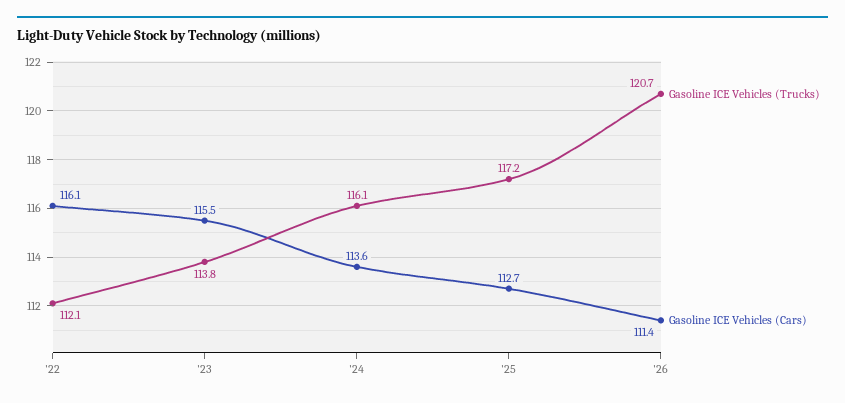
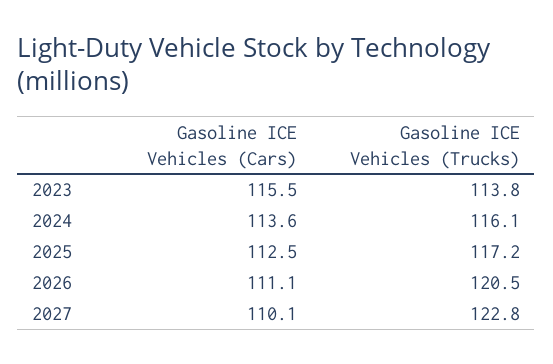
Gasoline ICE Vehicles (Trucks), '22: 112.1 -> none
Gasoline ICE Vehicles (Cars), '22: 116.1 -> none
Gasoline ICE Vehicles (Cars), '25: 112.7 -> 112.5
Gasoline ICE Vehicles (Trucks), '26: 120.7 -> 120.5
Gasoline ICE Vehicles (Cars), '26: 111.4 -> 111.1
Gasoline ICE Vehicles (Cars), 2027: none -> 110.1
Gasoline ICE Vehicles (Trucks), 2027: none -> 122.8

